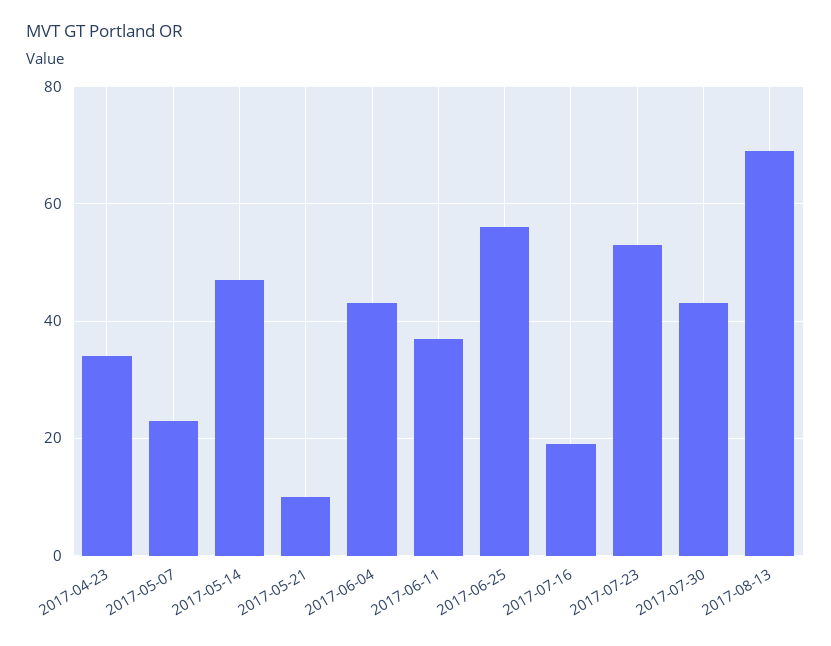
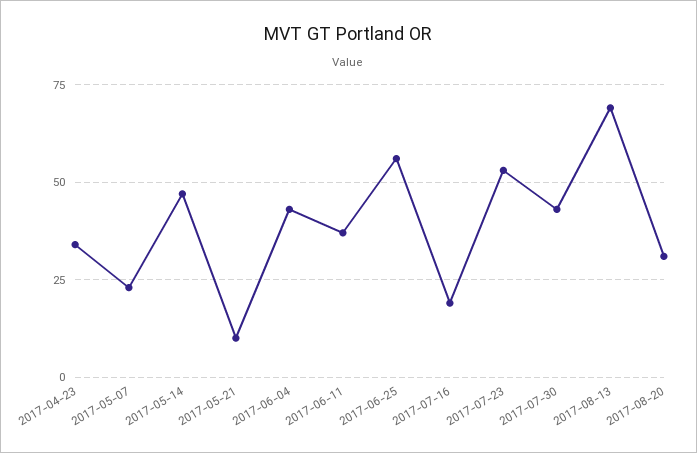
2017-08-20: none -> 30

